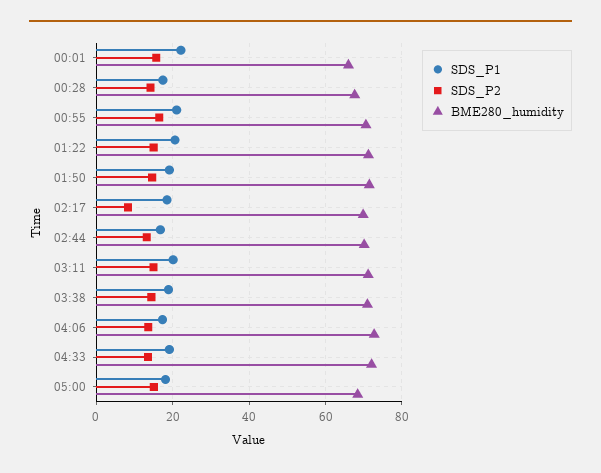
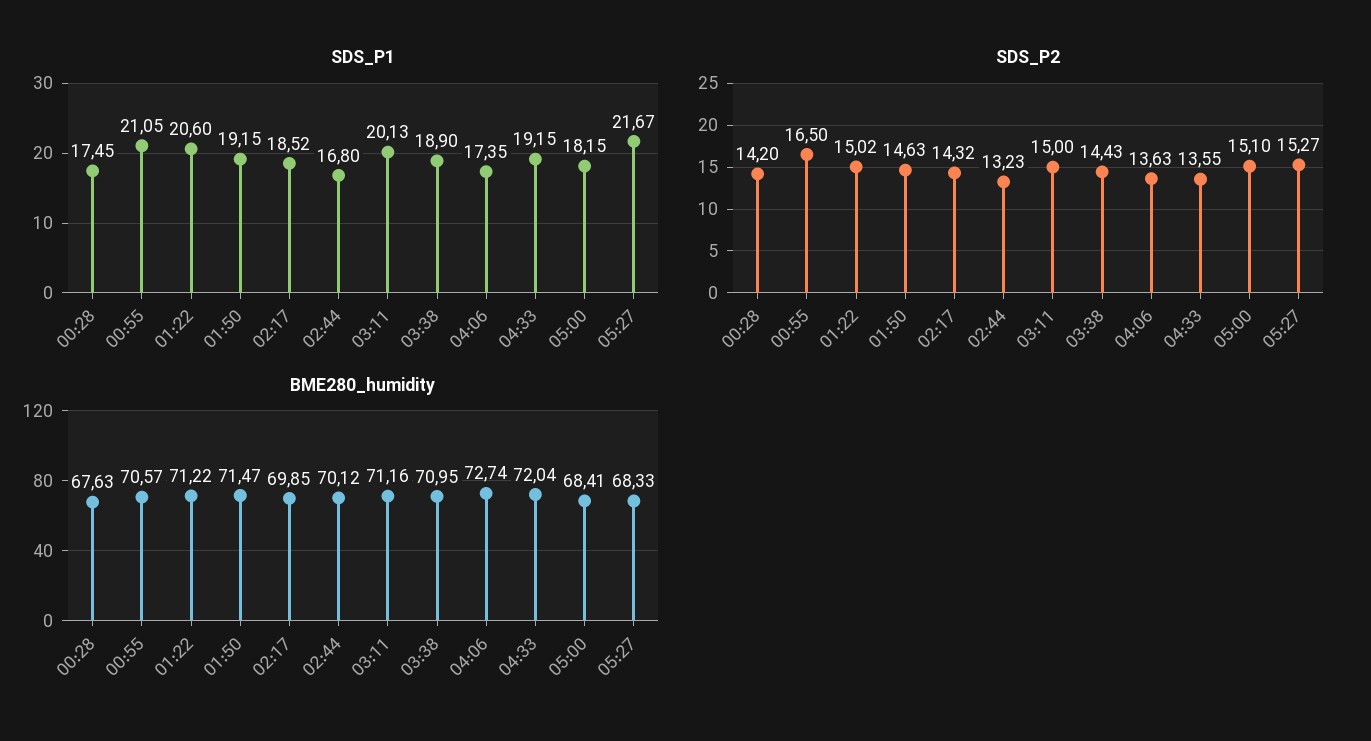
SDS_P1, 00:01: 22 -> none
SDS_P2, 00:01: 16 -> none
BME280_humidity, 00:01: 66 -> none
SDS_P2, 02:17: 8 -> 14.32
SDS_P1, 05:27: none -> 21.67
SDS_P2, 05:27: none -> 15.27
BME280_humidity, 05:27: none -> 68.33

